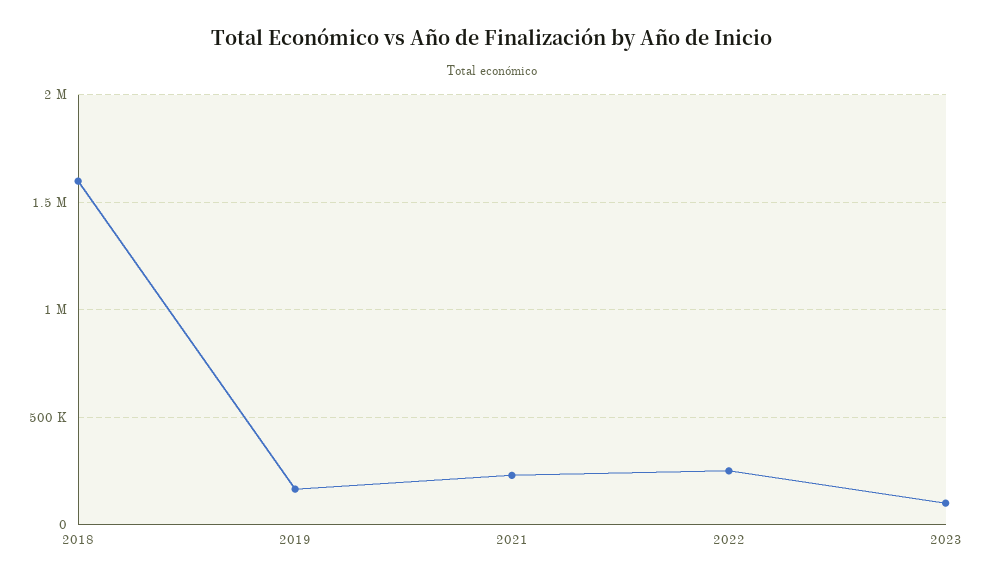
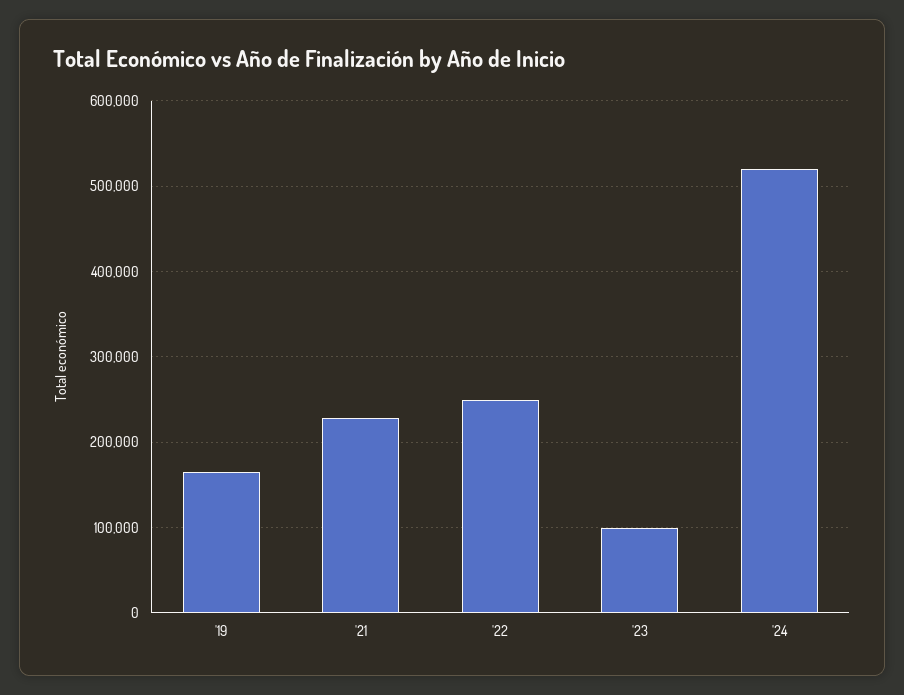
2018: 1600000 -> none
'24: none -> 520000

